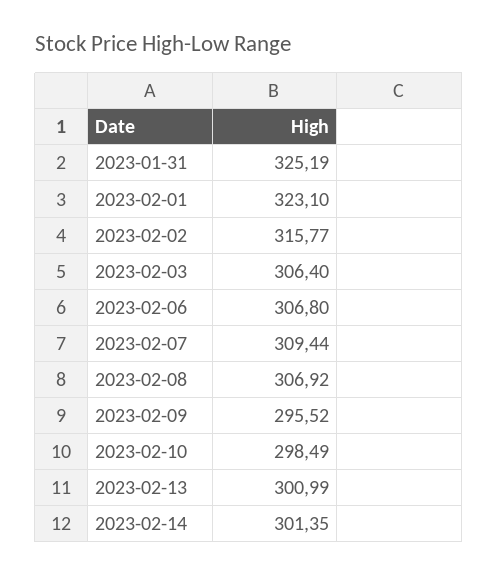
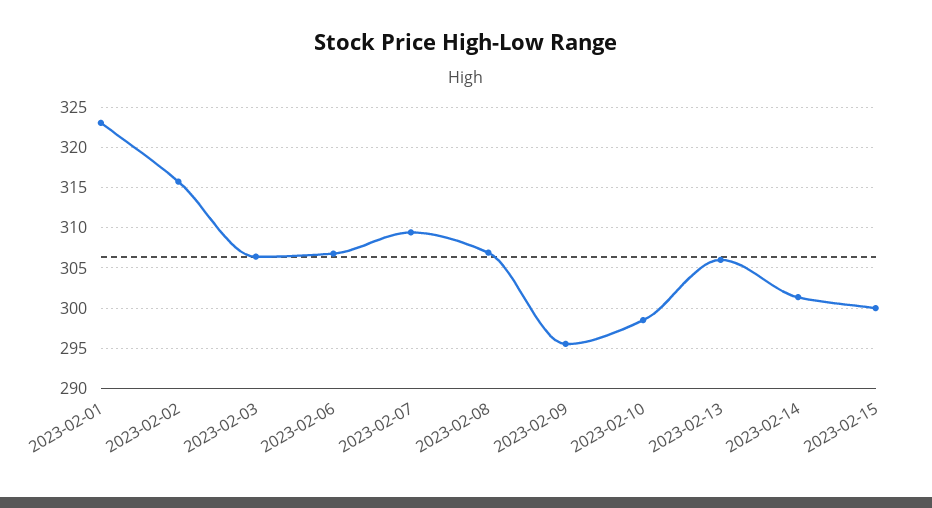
2023-01-31: 325.19 -> none
2023-02-13: 300.99 -> 306
2023-02-15: none -> 300

